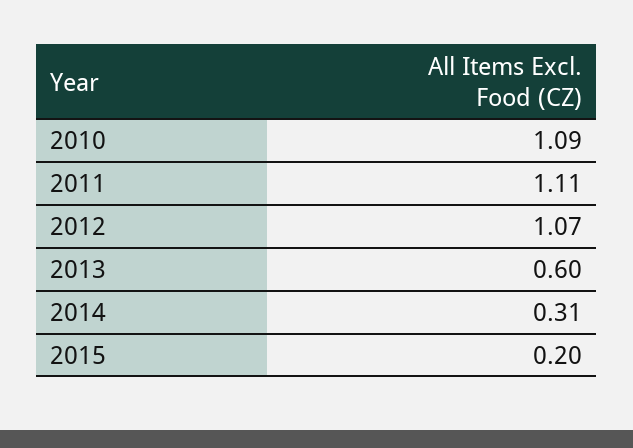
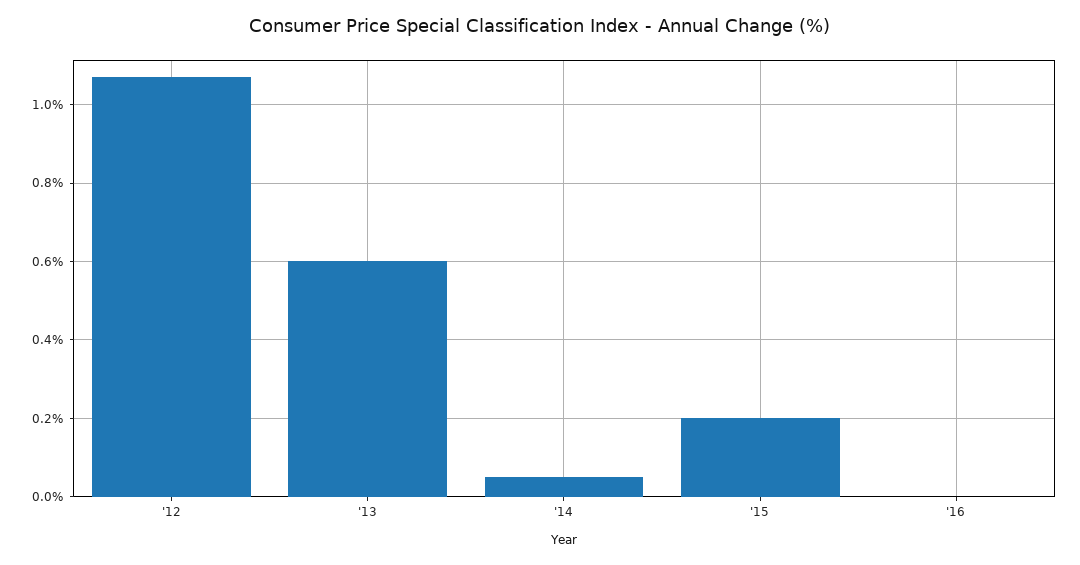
2010: 1.09 -> none
2011: 1.11 -> none
2014: 0.31 -> 0.05
'16: none -> 0

